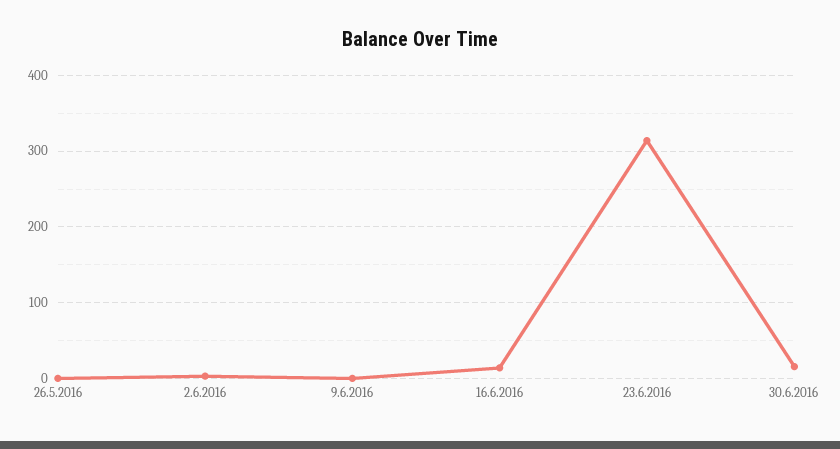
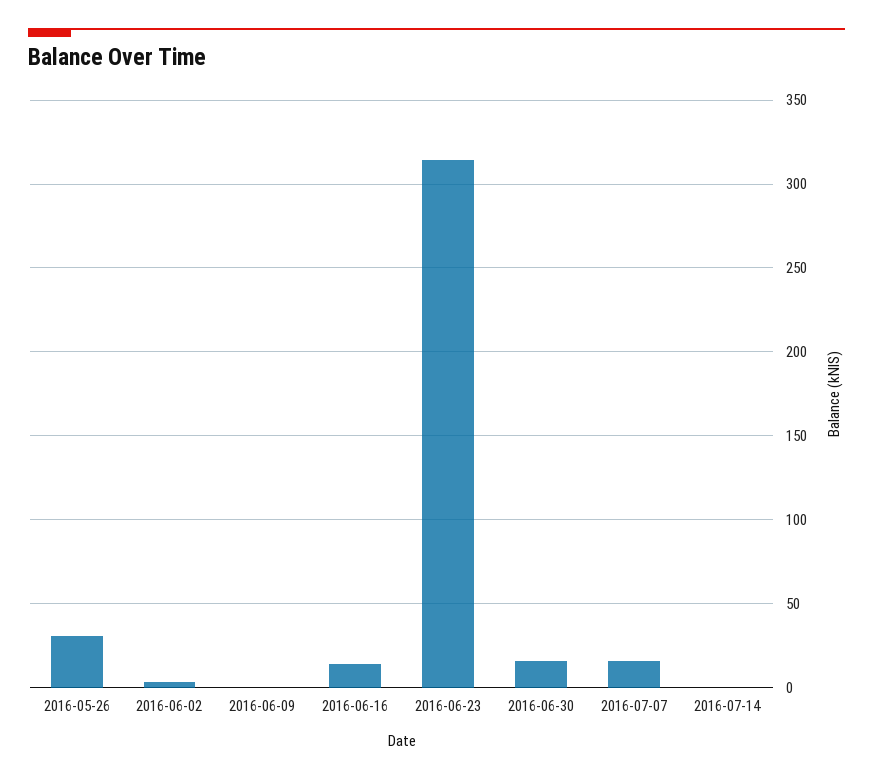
26.5.2016: 0 -> 30
2016-07-07: none -> 15
2016-07-14: none -> 0

